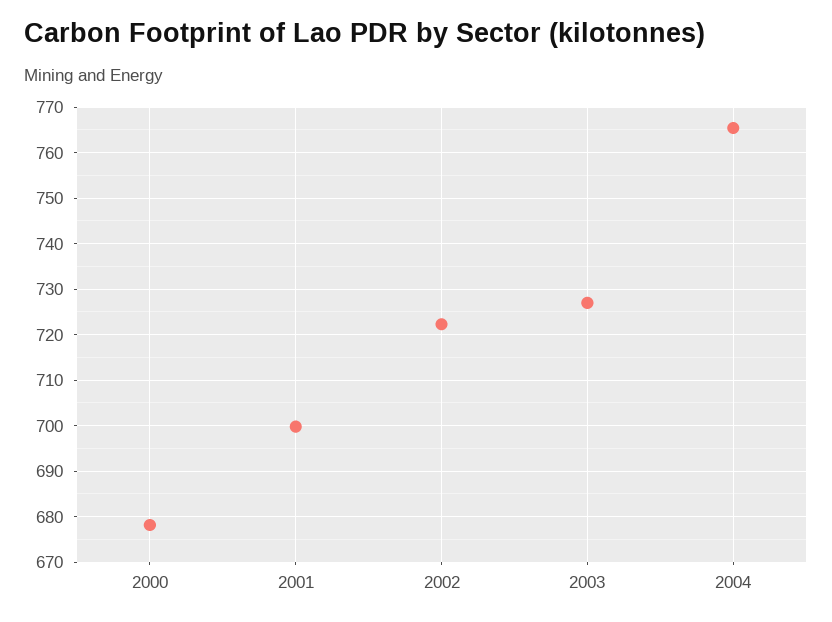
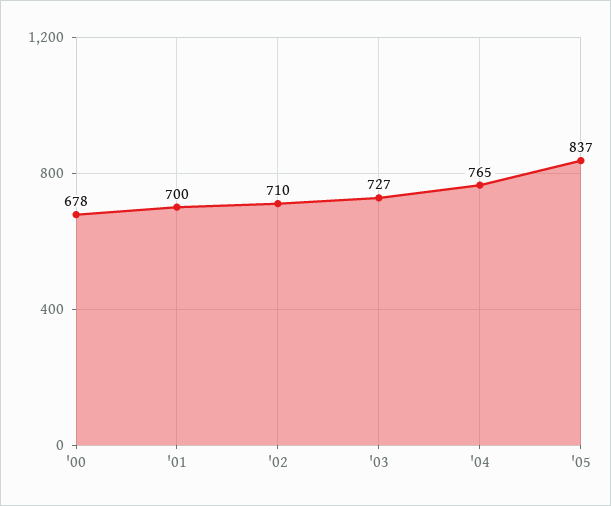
2002: 722 -> 710
'05: none -> 837

